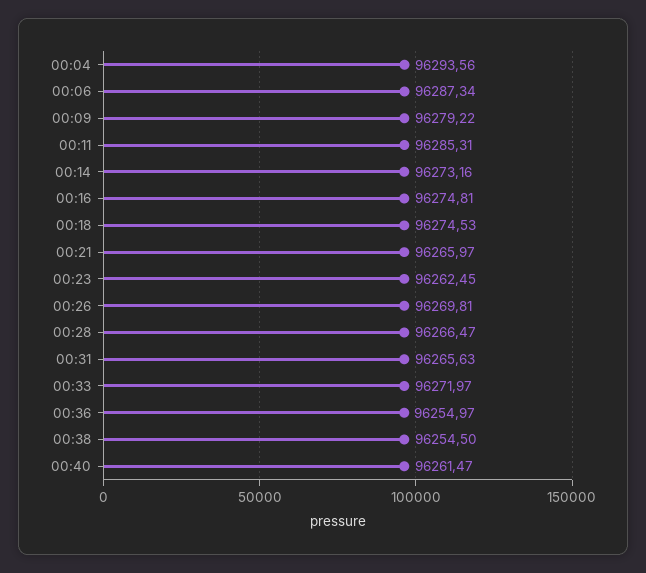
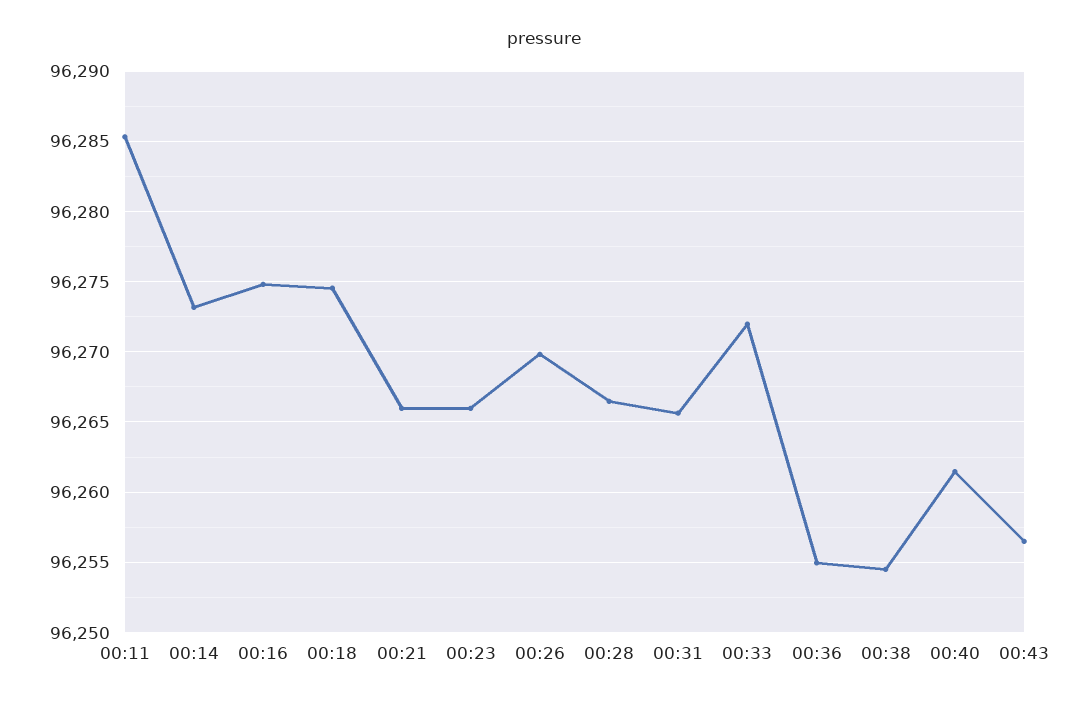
00:04: 96293.56 -> none
00:06: 96287.34 -> none
00:09: 96279.22 -> none
00:23: 96262.45 -> 96266
00:43: none -> 96256.5

